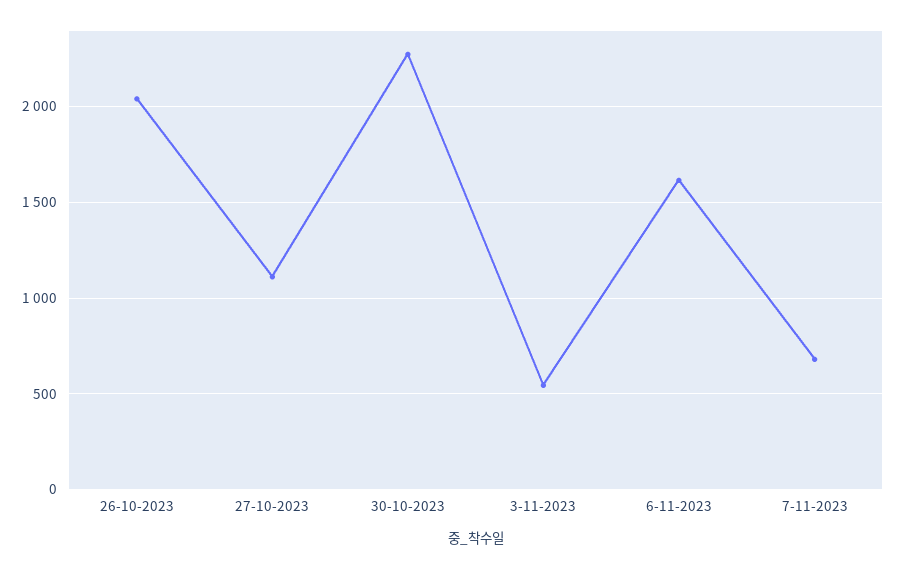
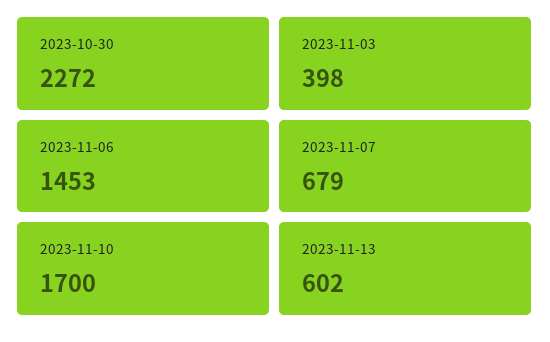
26-10-2023: 2050 -> none
27-10-2023: 1100 -> none
3-11-2023: 550 -> 398
6-11-2023: 1600 -> 1453
2023-11-10: none -> 1700
2023-11-13: none -> 602

